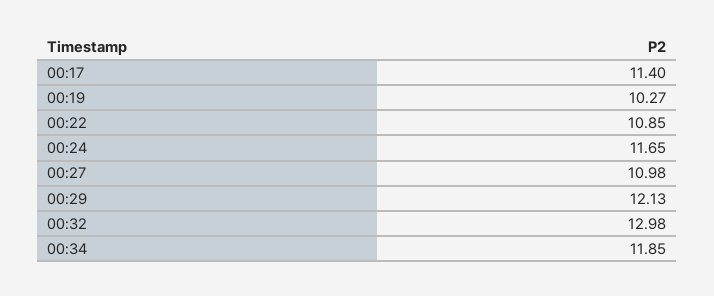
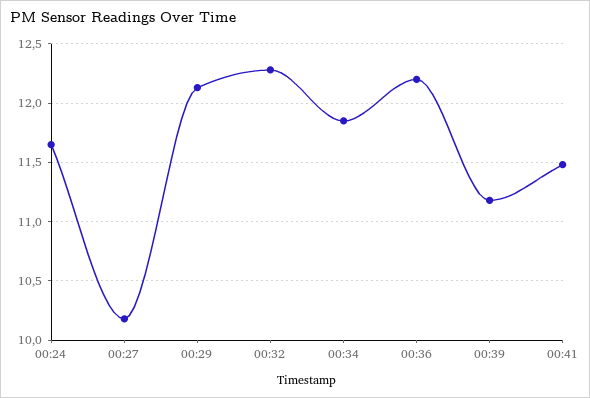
00:17: 11.4 -> none
00:19: 10.27 -> none
00:22: 10.85 -> none
00:27: 10.98 -> 10.2
00:32: 12.98 -> 12.3
00:36: none -> 12.2
00:39: none -> 11.2
00:41: none -> 11.5

